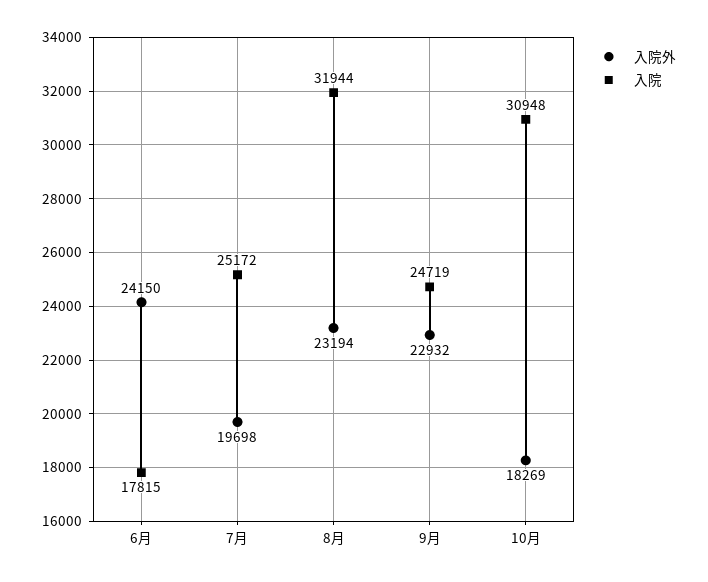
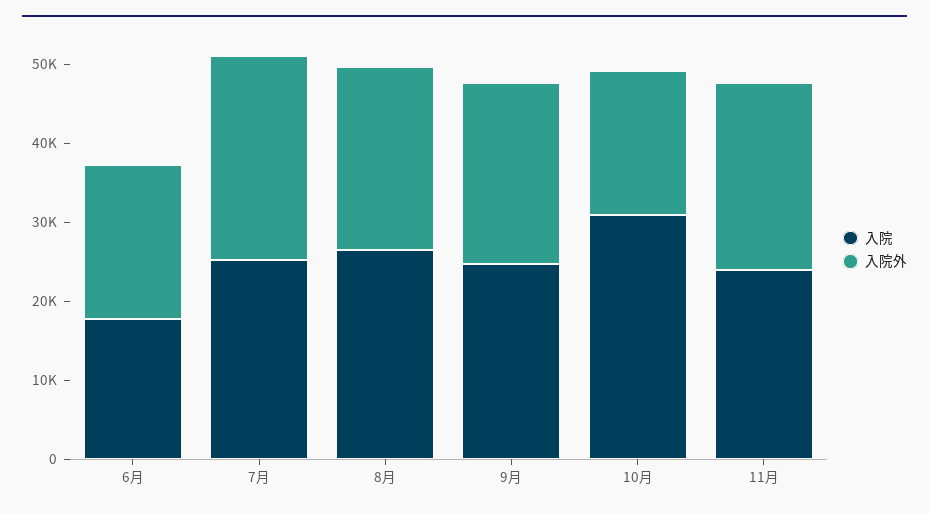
入院外, 6月: 24150 -> 20000
入院外, 7月: 19698 -> 26000
入院, 8月: 31944 -> 26000
入院, 11月: none -> 24000
入院外, 11月: none -> 24000

